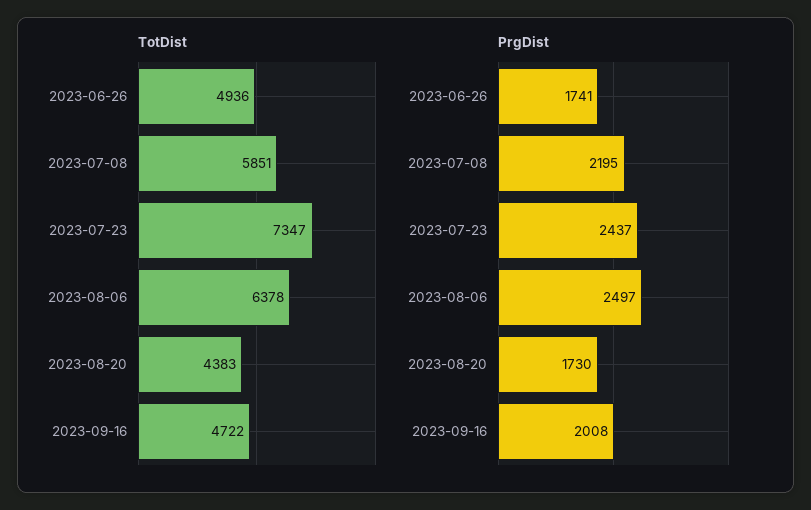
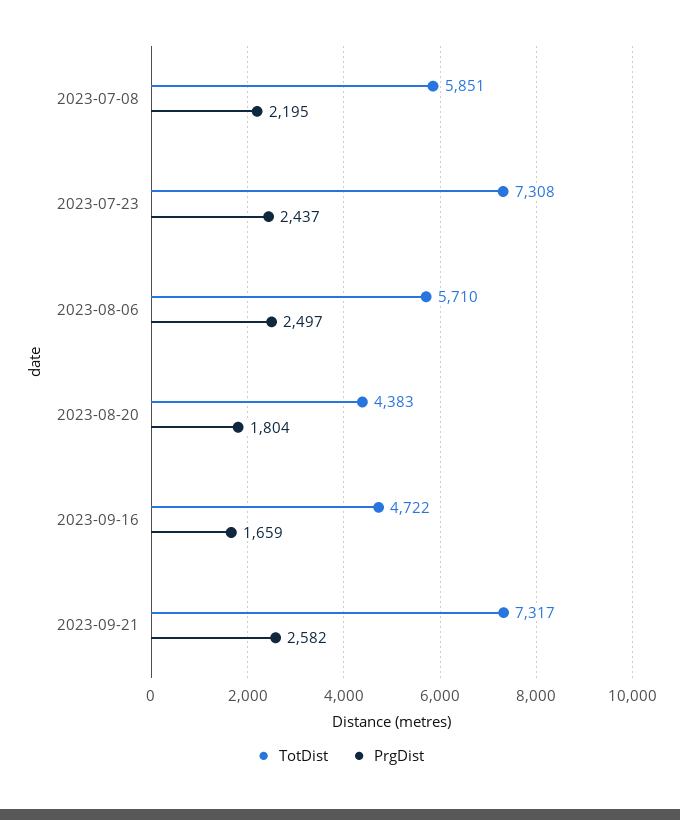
TotDist, 2023-06-26: 4936 -> none
TotDist, 2023-07-23: 7347 -> 7308
TotDist, 2023-08-06: 6378 -> 5710
PrgDist, 2023-06-26: 1741 -> none
PrgDist, 2023-08-20: 1730 -> 1804
PrgDist, 2023-09-16: 2008 -> 1659
TotDist, 2023-09-21: none -> 7317
PrgDist, 2023-09-21: none -> 2582

